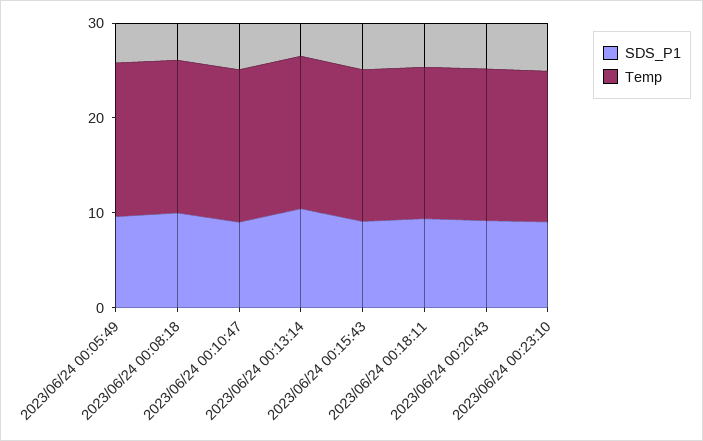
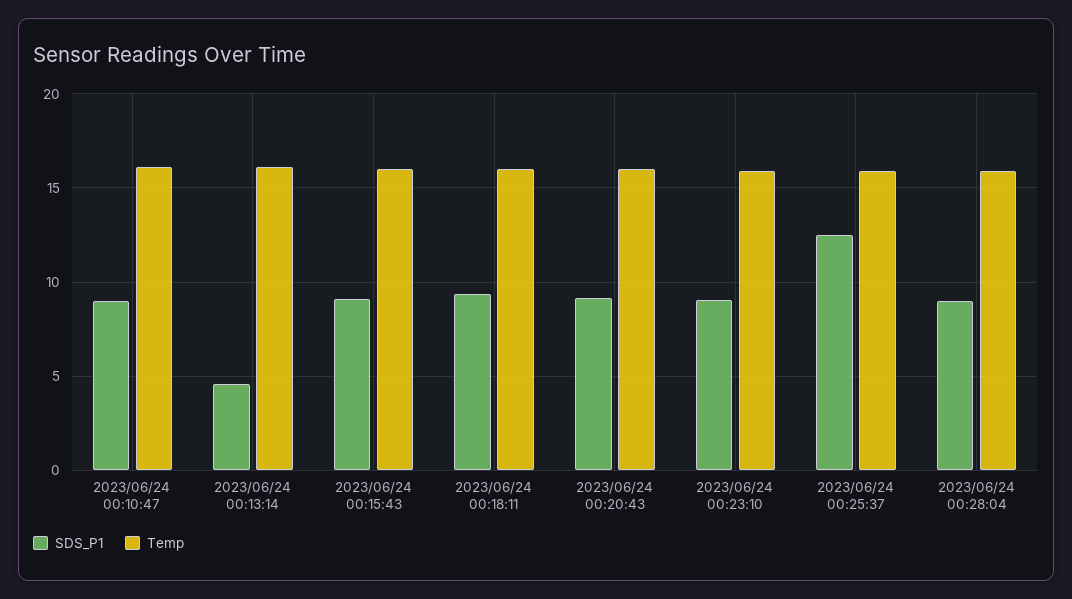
SDS_P1, 2023/06/24 00:05:49: 10 -> none
Temp, 2023/06/24 00:05:49: 16 -> none
SDS_P1, 2023/06/24 00:08:18: 10 -> none
Temp, 2023/06/24 00:08:18: 16 -> none
SDS_P1, 2023/06/24 00:13:14: 10 -> 4.5
SDS_P1, 2023/06/24 00:25:37: none -> 12.5
Temp, 2023/06/24 00:25:37: none -> 16
SDS_P1, 2023/06/24 00:28:04: none -> 9
Temp, 2023/06/24 00:28:04: none -> 16

